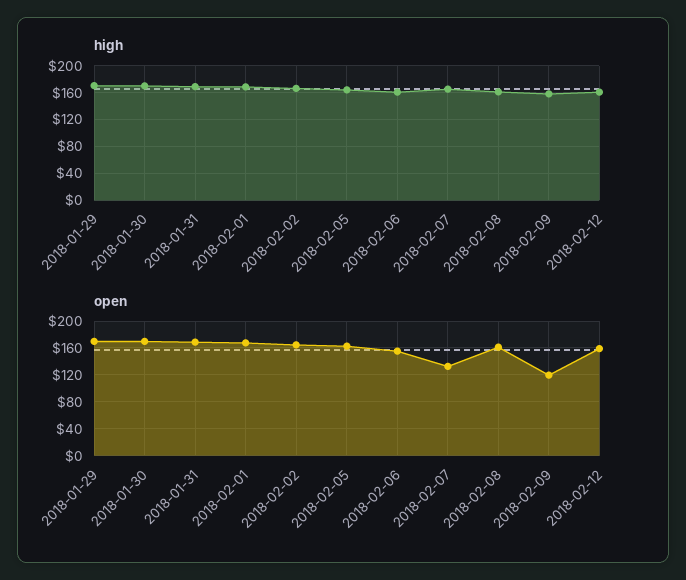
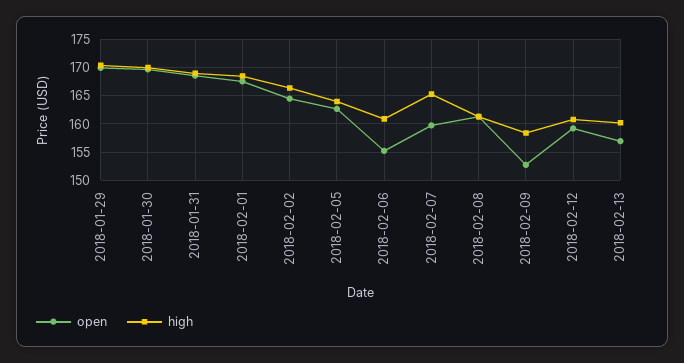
open, 2018-02-07: 130 -> 160
open, 2018-02-09: 120 -> 152.5
open, 2018-02-13: none -> 157.5
high, 2018-02-13: none -> 160

